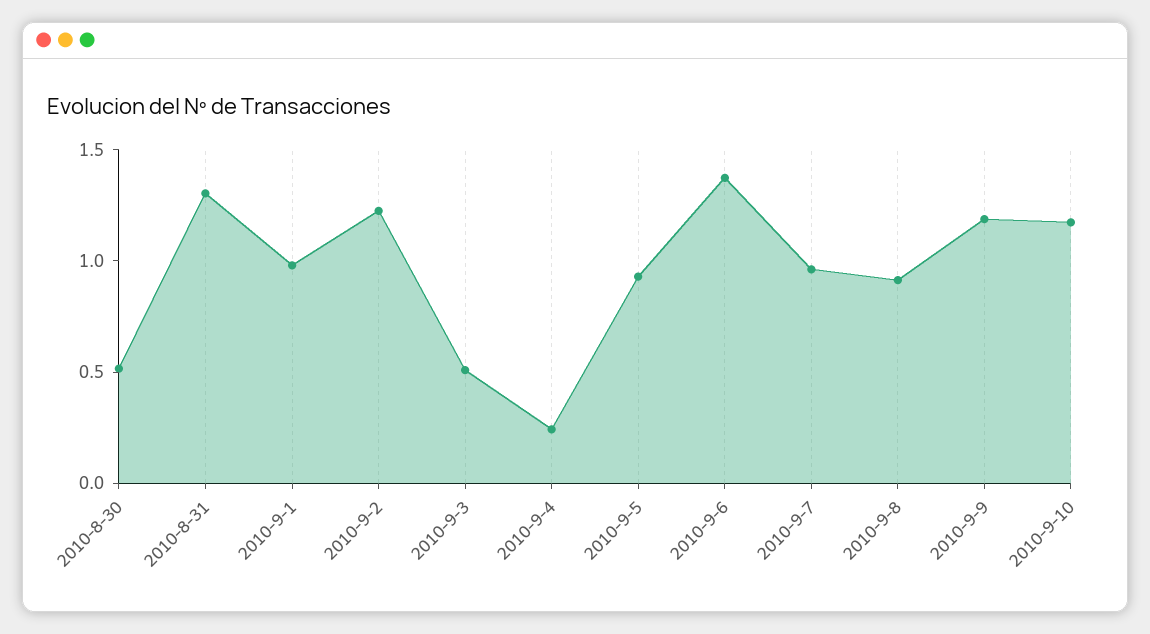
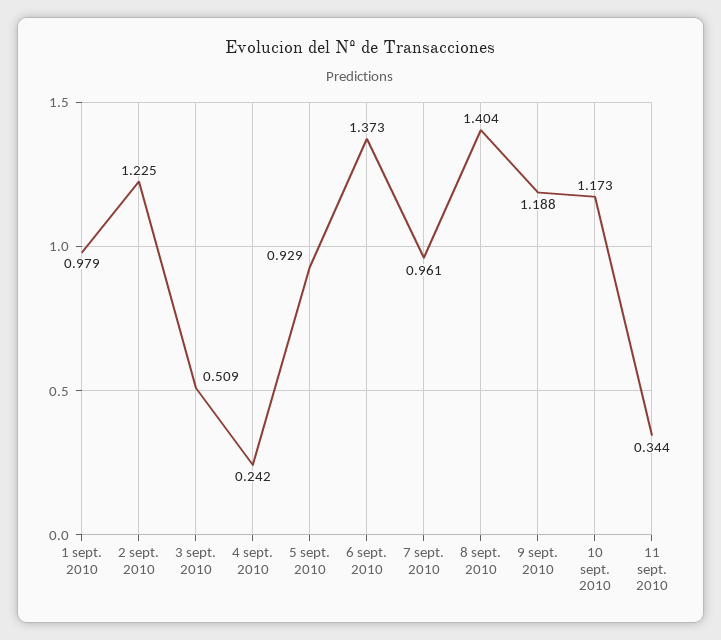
2010-8-30: 0.5 -> none
2010-8-31: 1.3 -> none
2010-9-8: 0.9 -> 1.404
11 sept. 2010: none -> 0.344

